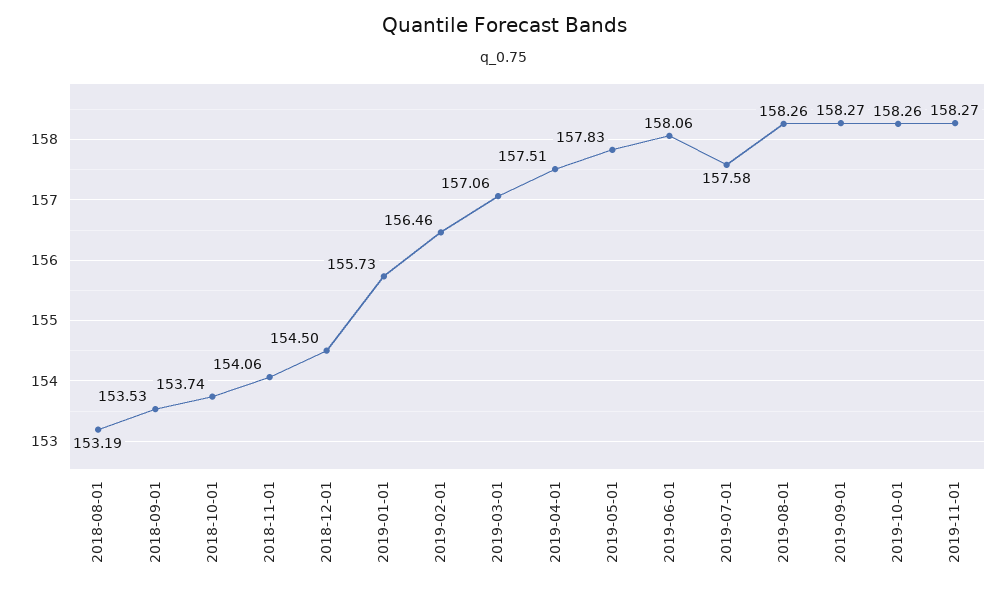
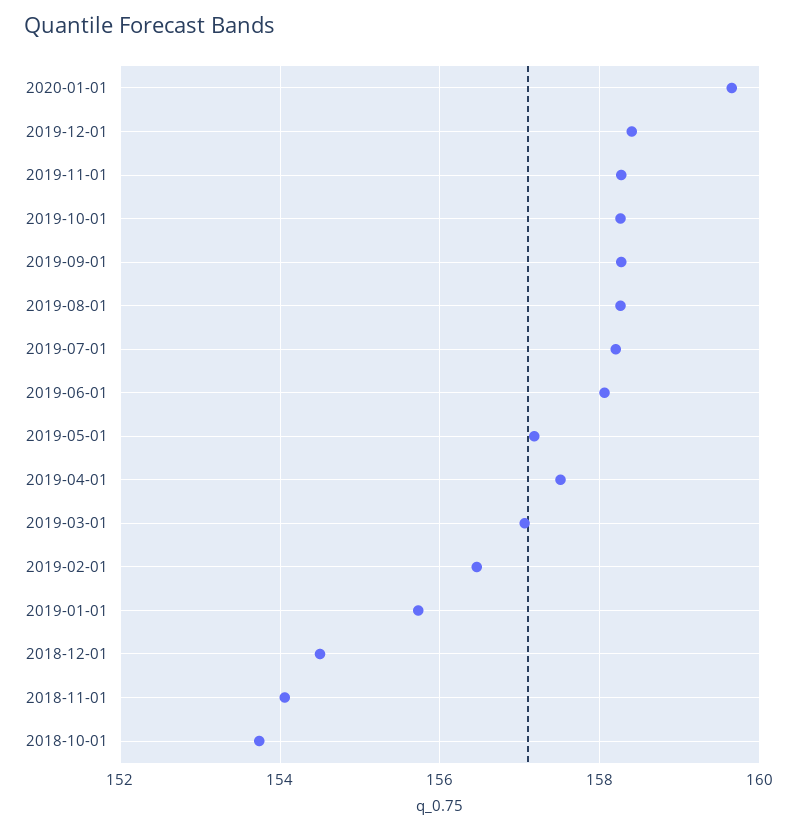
2018-08-01: 153.19 -> none
2018-09-01: 153.53 -> none
2019-05-01: 157.83 -> 157.2
2019-07-01: 157.58 -> 158.2
2020-01-01: none -> 159.6
2019-12-01: none -> 158.4

